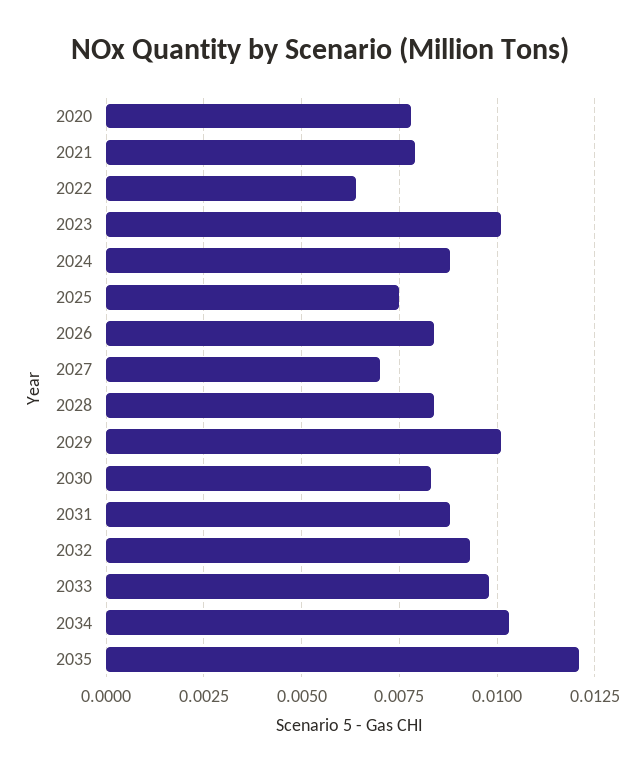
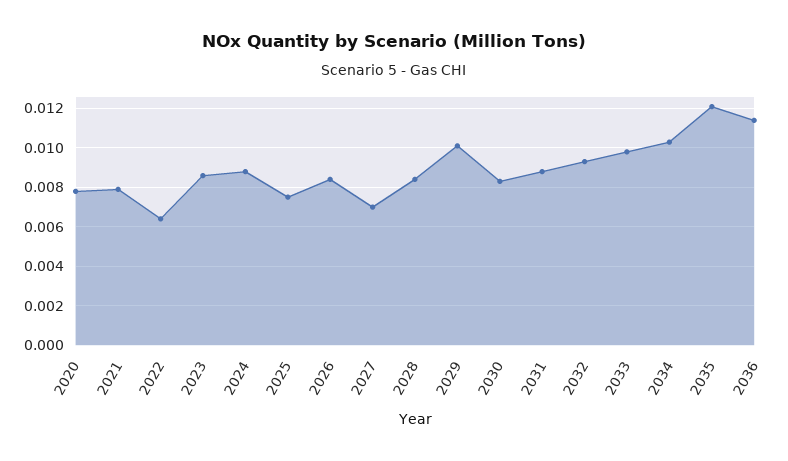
2023: 0.01 -> 0.0085
2036: none -> 0.0115

